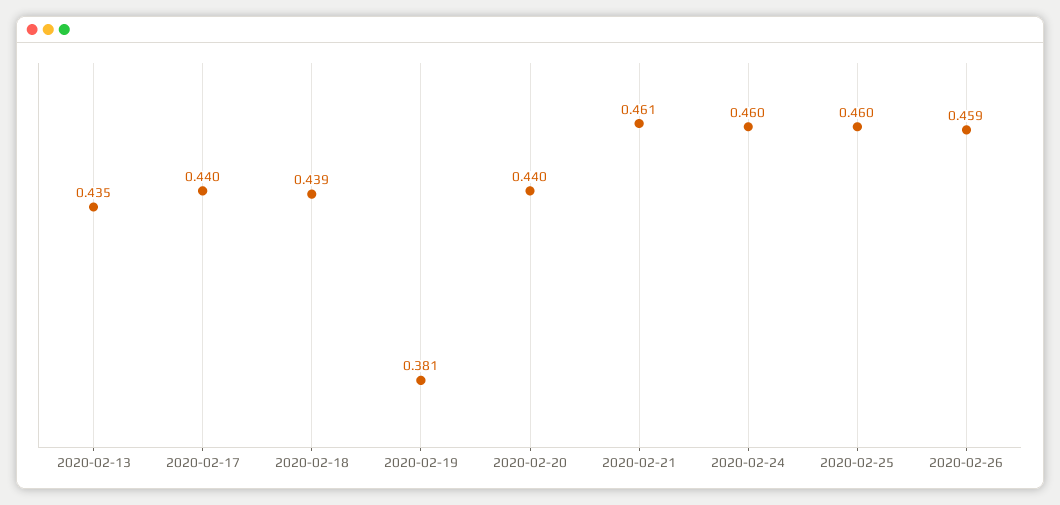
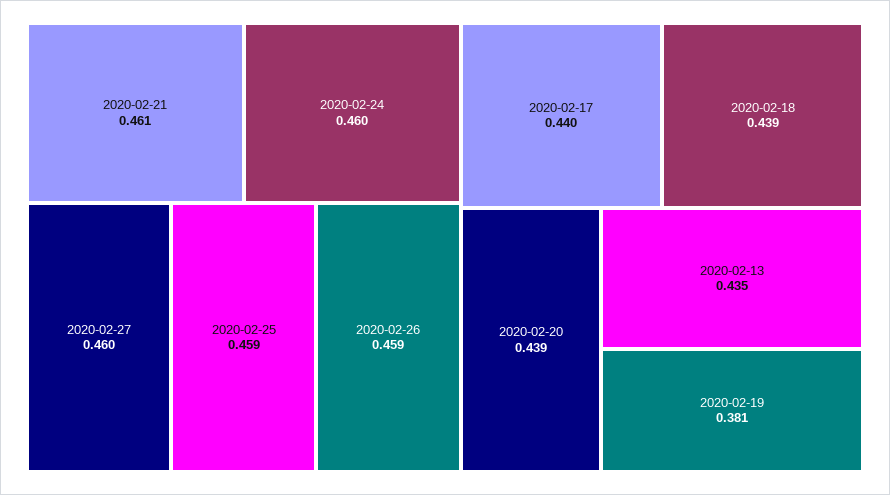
2020-02-20: 0.44 -> 0.439
2020-02-25: 0.46 -> 0.459
2020-02-27: none -> 0.46

